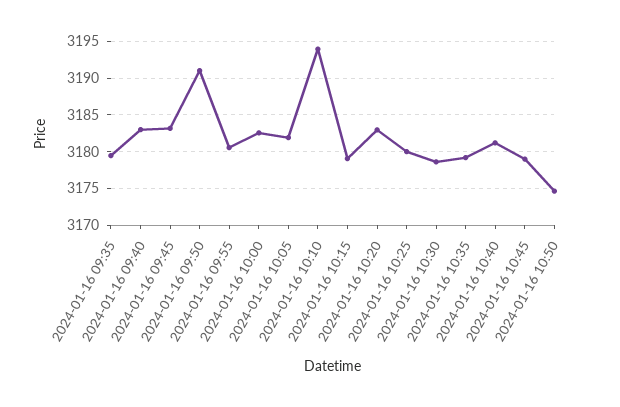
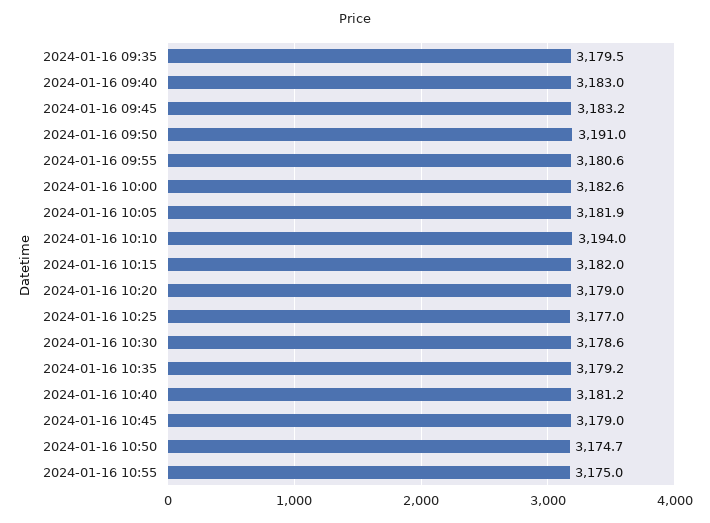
2024-01-16 10:15: 3179 -> 3182
2024-01-16 10:20: 3183 -> 3179
2024-01-16 10:25: 3180 -> 3177
2024-01-16 10:55: none -> 3175

